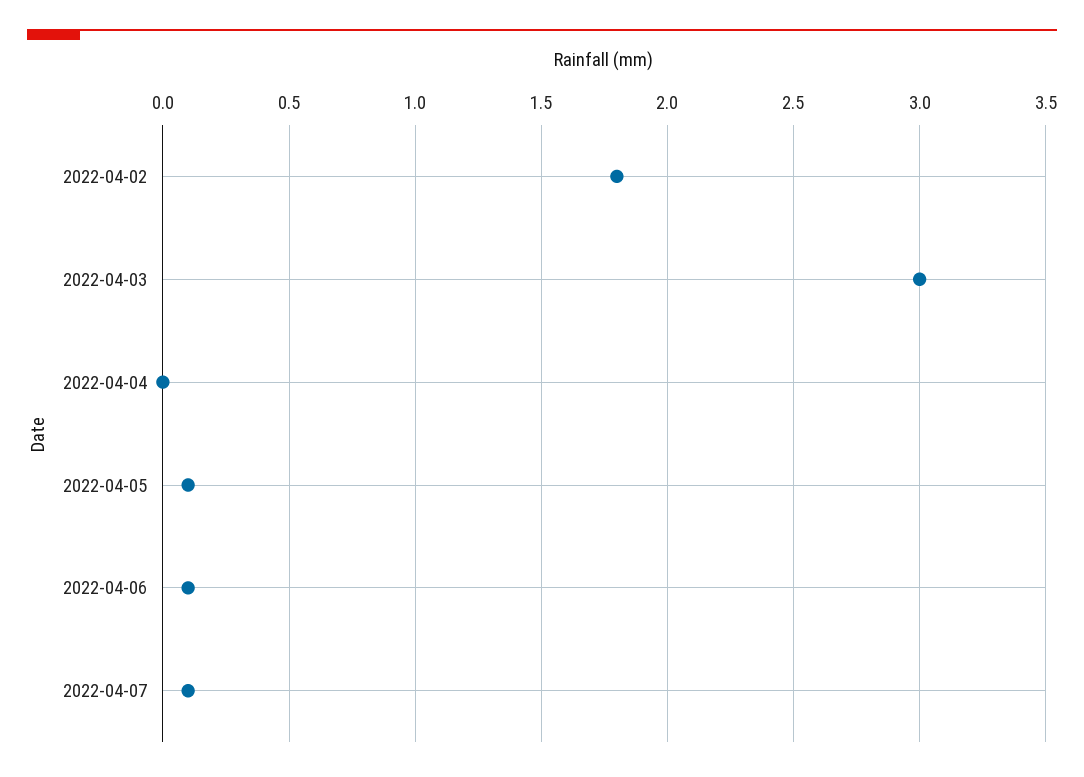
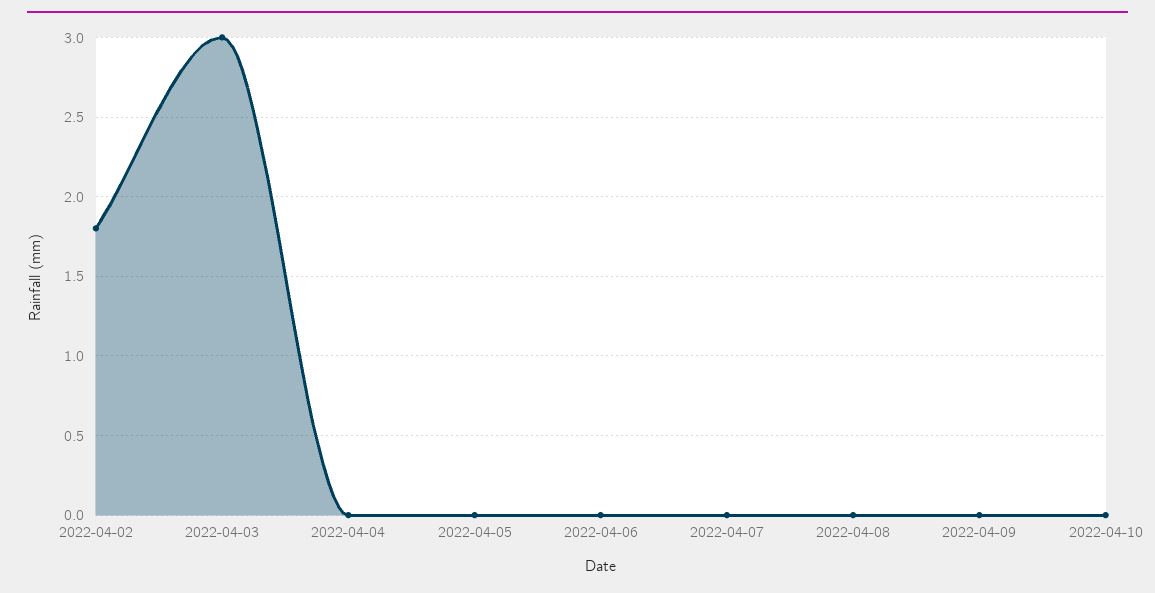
2022-04-05: 0.1 -> 0
2022-04-06: 0.1 -> 0
2022-04-07: 0.1 -> 0
2022-04-08: none -> 0
2022-04-09: none -> 0
2022-04-10: none -> 0

